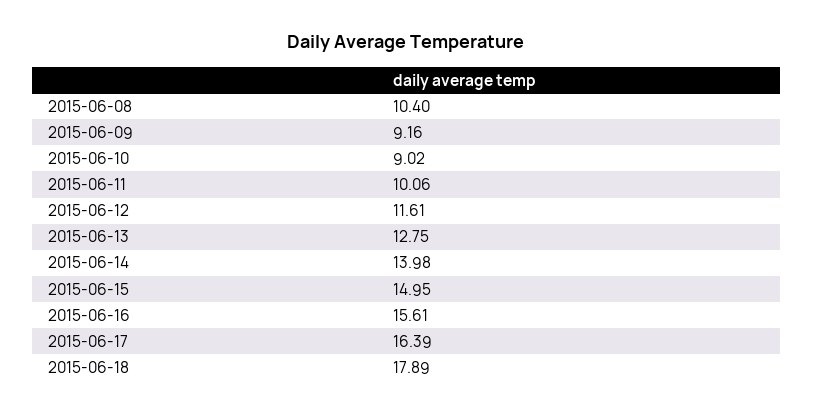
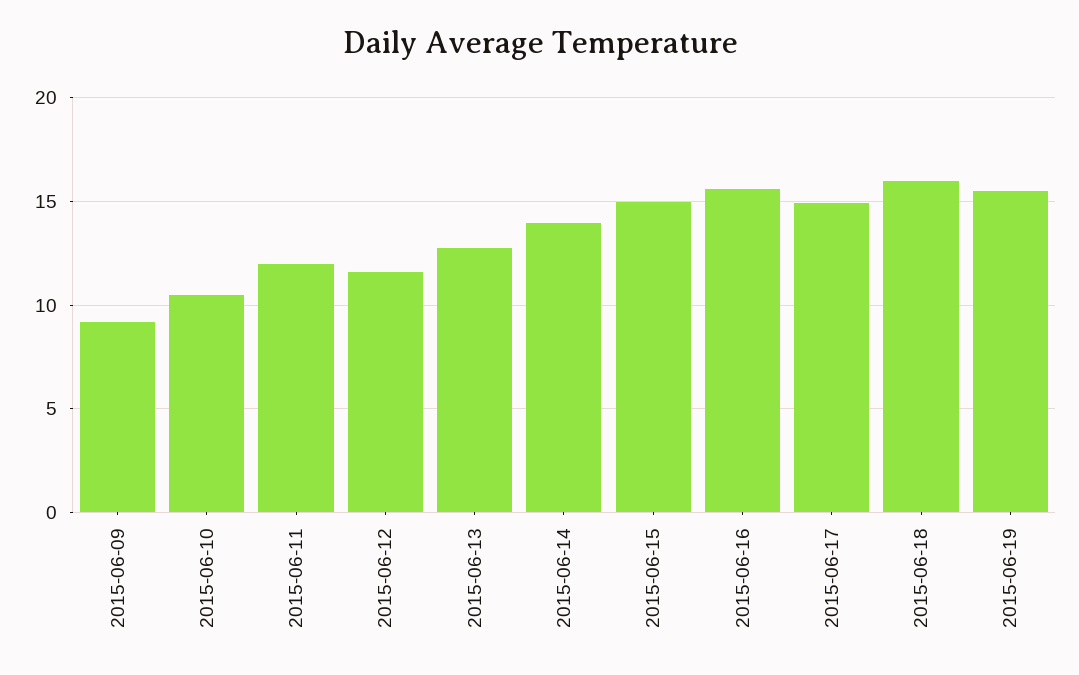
2015-06-08: 10.4 -> none
2015-06-10: 9.02 -> 10.5
2015-06-11: 10.06 -> 12
2015-06-17: 16.39 -> 15
2015-06-18: 17.89 -> 16
2015-06-19: none -> 15.5

